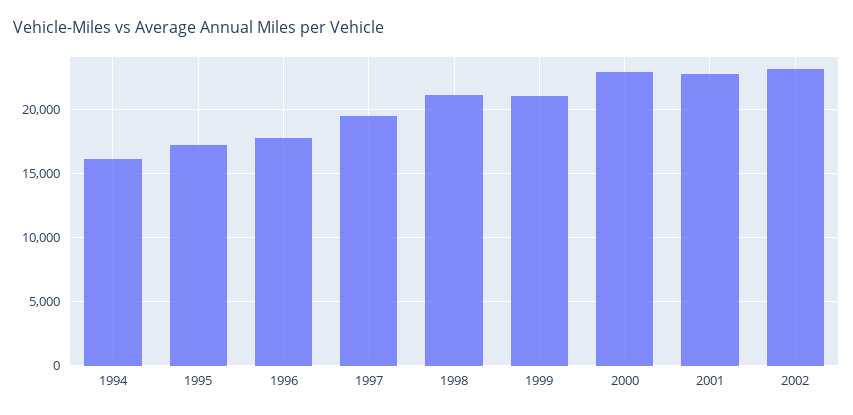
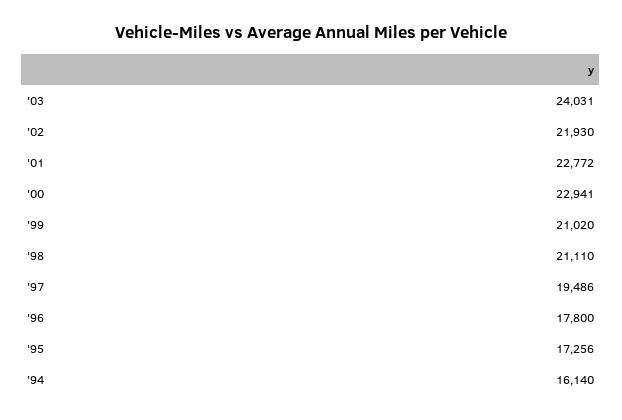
2002: 23000 -> 21930
'03: none -> 24031

